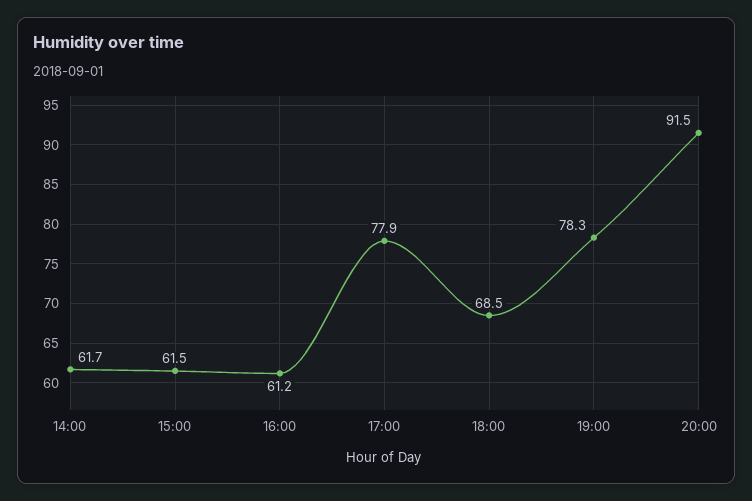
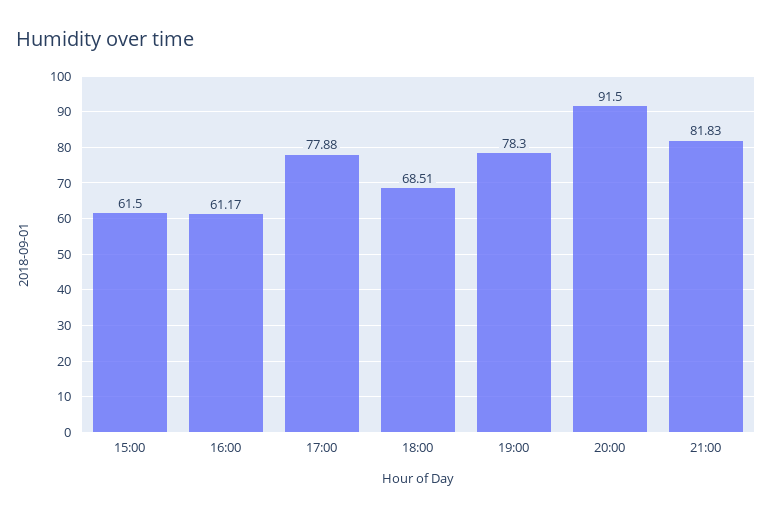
14:00: 61.7 -> none
21:00: none -> 81.83

